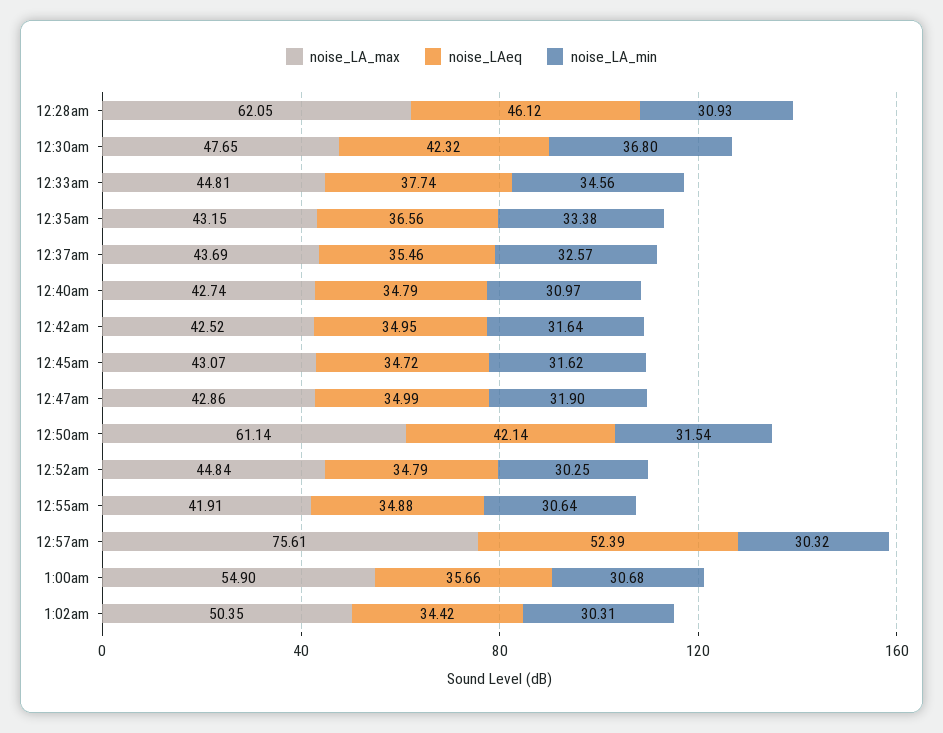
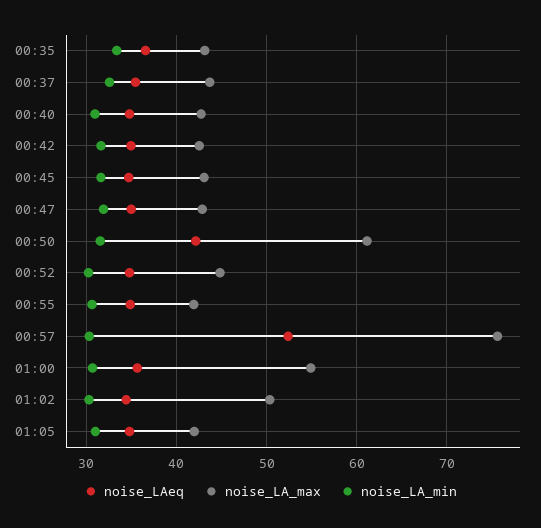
noise_LA_max, 12:28am: 62.05 -> none
noise_LAeq, 12:28am: 46.12 -> none
noise_LA_min, 12:28am: 30.93 -> none
noise_LA_max, 12:30am: 47.65 -> none
noise_LAeq, 12:30am: 42.32 -> none
noise_LA_min, 12:30am: 36.8 -> none
noise_LA_max, 12:33am: 44.81 -> none
noise_LAeq, 12:33am: 37.74 -> none
noise_LA_min, 12:33am: 34.56 -> none
noise_LAeq, 01:05: none -> 35
noise_LA_max, 01:05: none -> 42
noise_LA_min, 01:05: none -> 31

